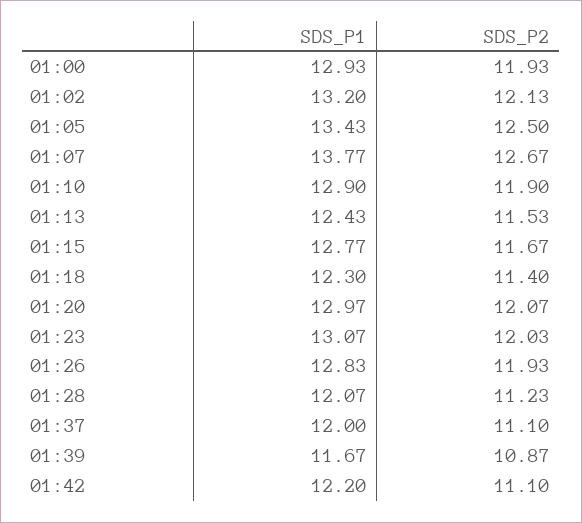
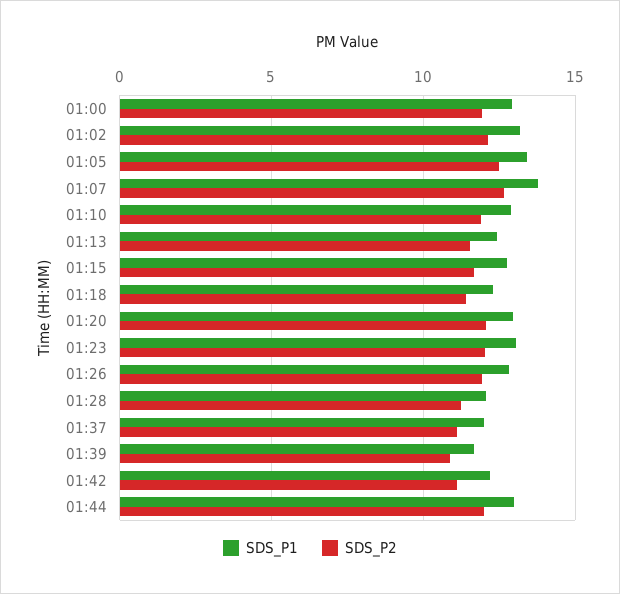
SDS_P1, 01:44: none -> 13
SDS_P2, 01:44: none -> 12

